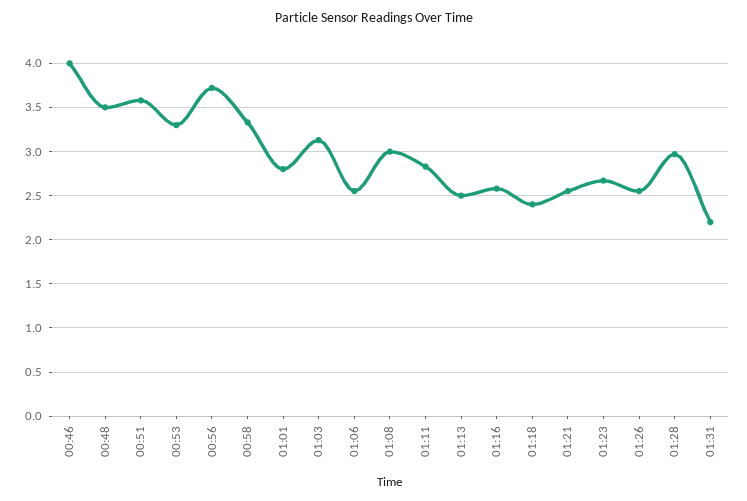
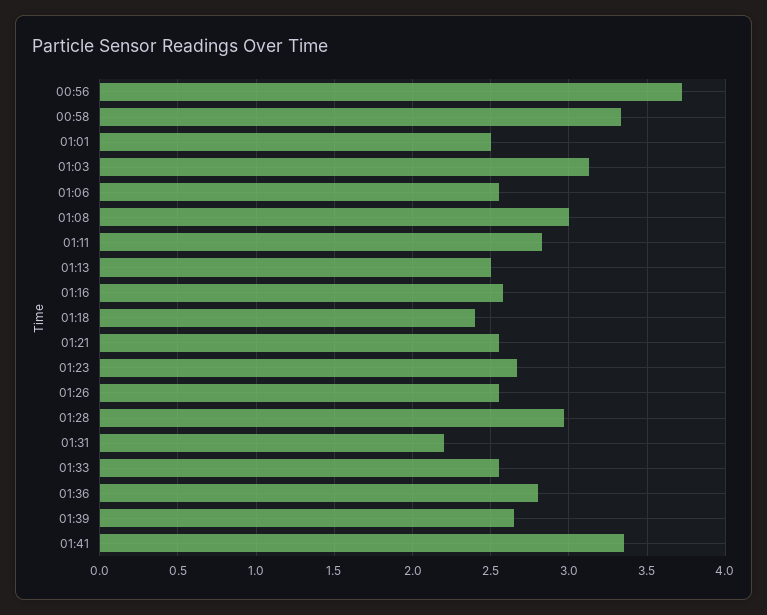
00:46: 4 -> none
00:48: 3.5 -> none
00:51: 3.6 -> none
00:53: 3.3 -> none
01:01: 2.8 -> 2.5
01:33: none -> 2.55
01:36: none -> 2.8
01:39: none -> 2.65
01:41: none -> 3.35

